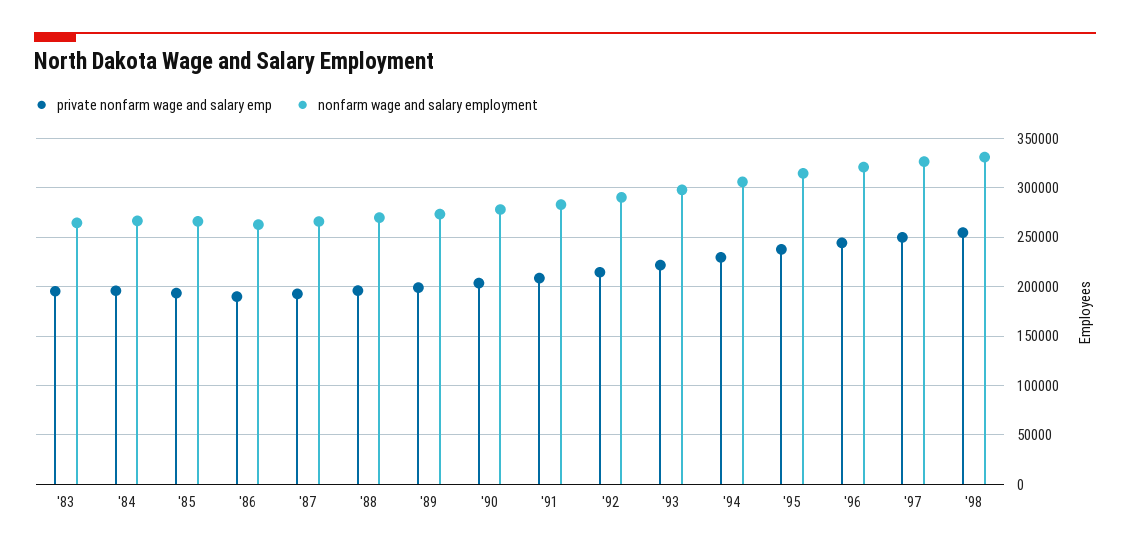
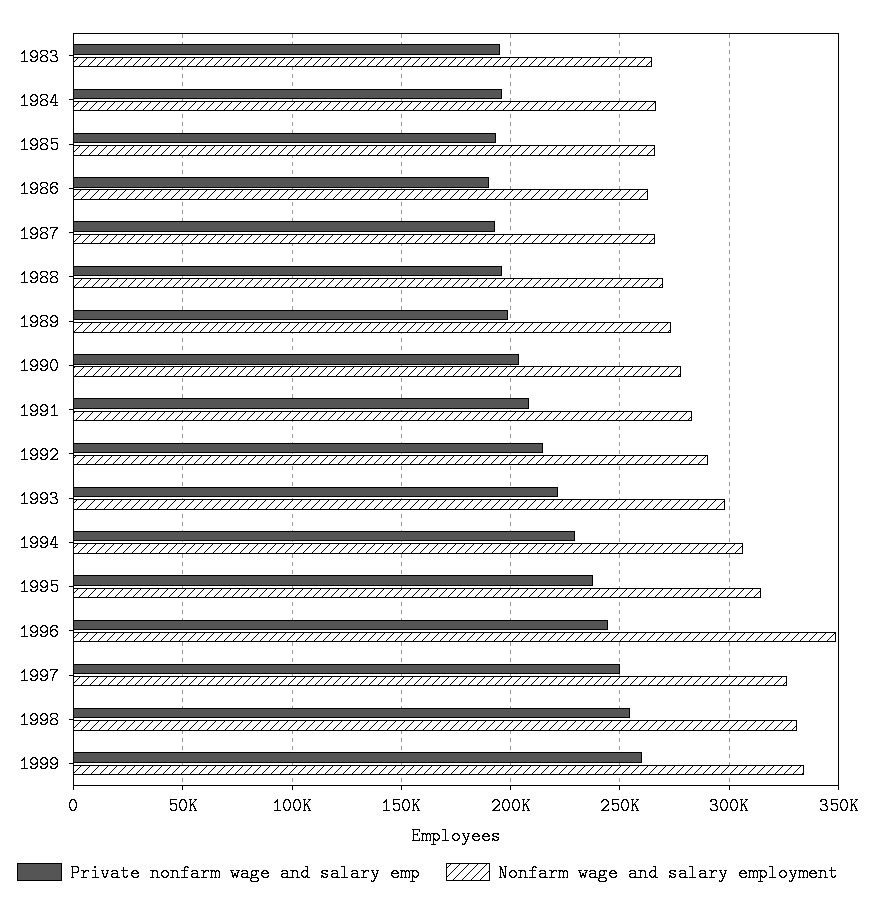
nonfarm wage and salary employment, '96: 320000 -> 350000
private nonfarm wage and salary emp, 1999: none -> 260000
nonfarm wage and salary employment, 1999: none -> 335000

